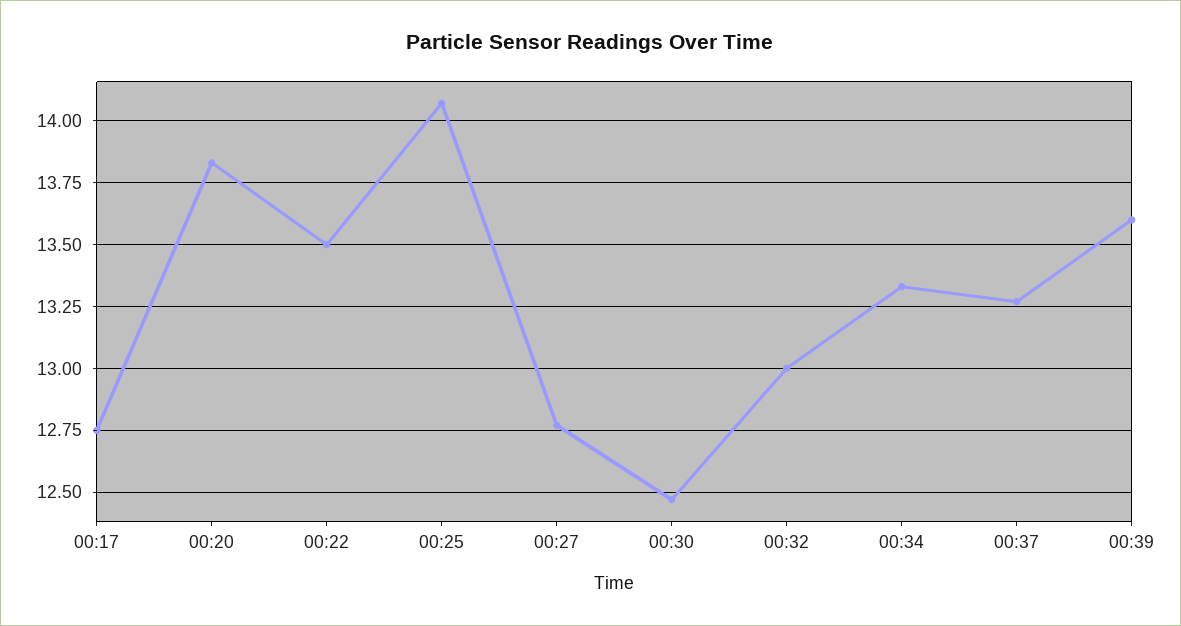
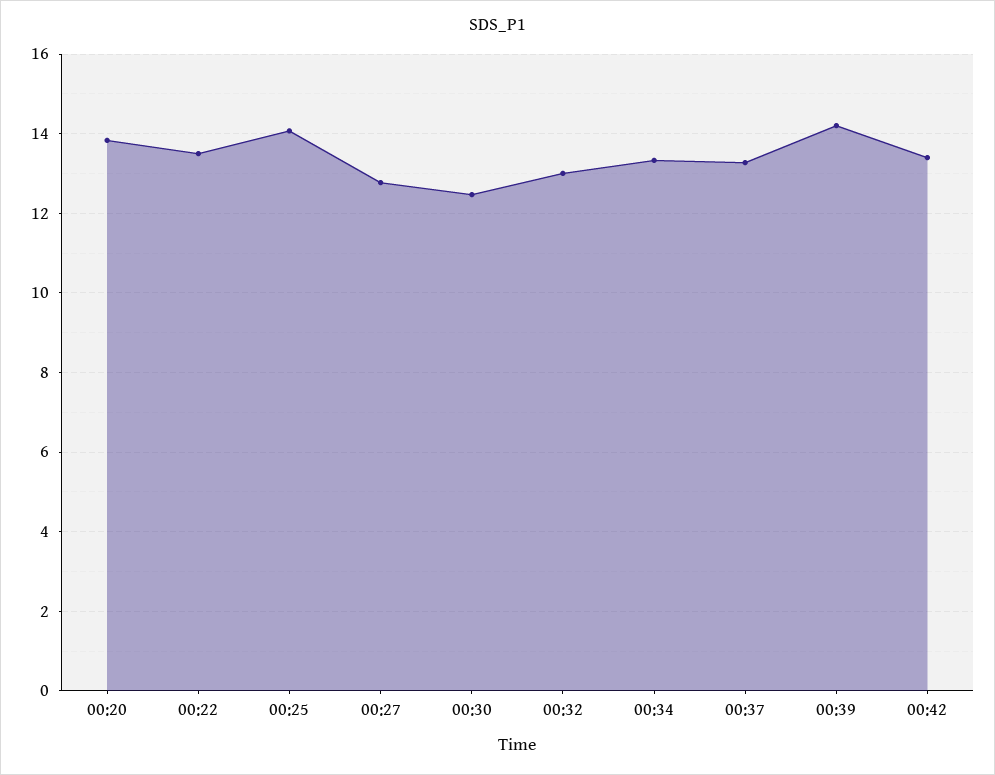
00:17: 12.75 -> none
00:39: 13.6 -> 14.2
00:42: none -> 13.4

